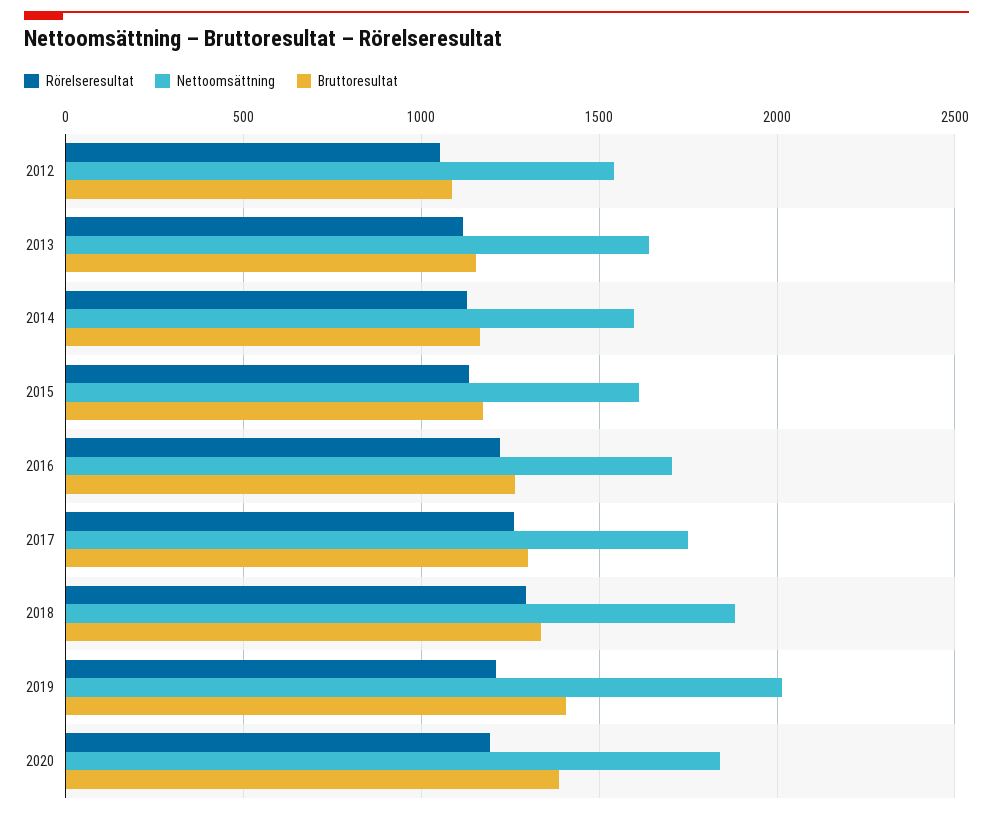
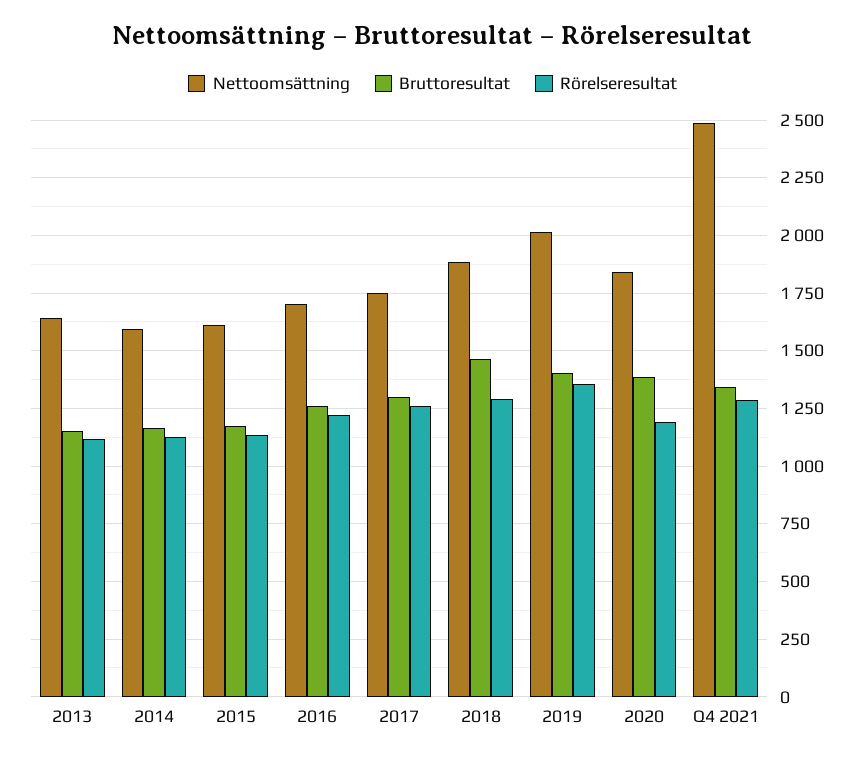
Rörelseresultat, 2012: 1050 -> none
Nettoomsättning, 2012: 1550 -> none
Bruttoresultat, 2012: 1100 -> none
Bruttoresultat, 2018: 1350 -> 1450
Rörelseresultat, 2019: 1200 -> 1350
Nettoomsättning, Q4 2021: none -> 2500
Bruttoresultat, Q4 2021: none -> 1350
Rörelseresultat, Q4 2021: none -> 1300

